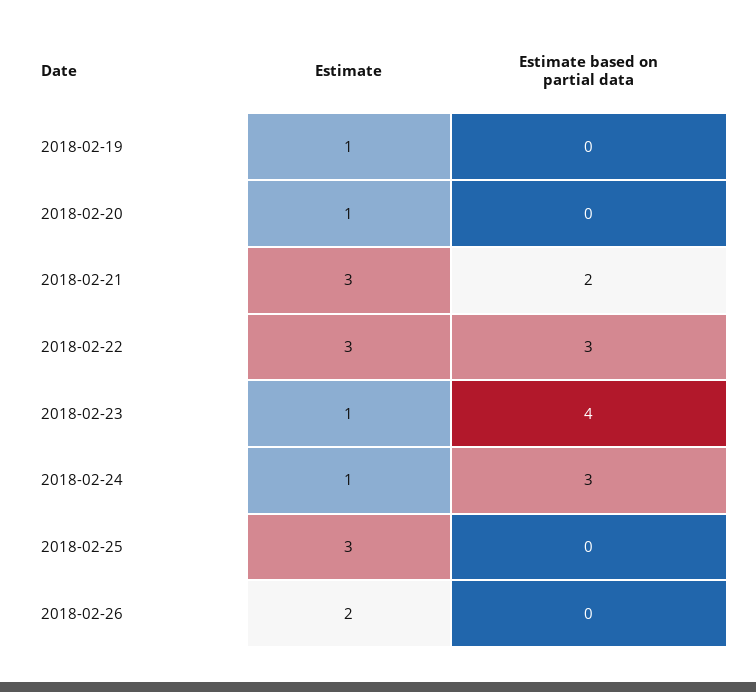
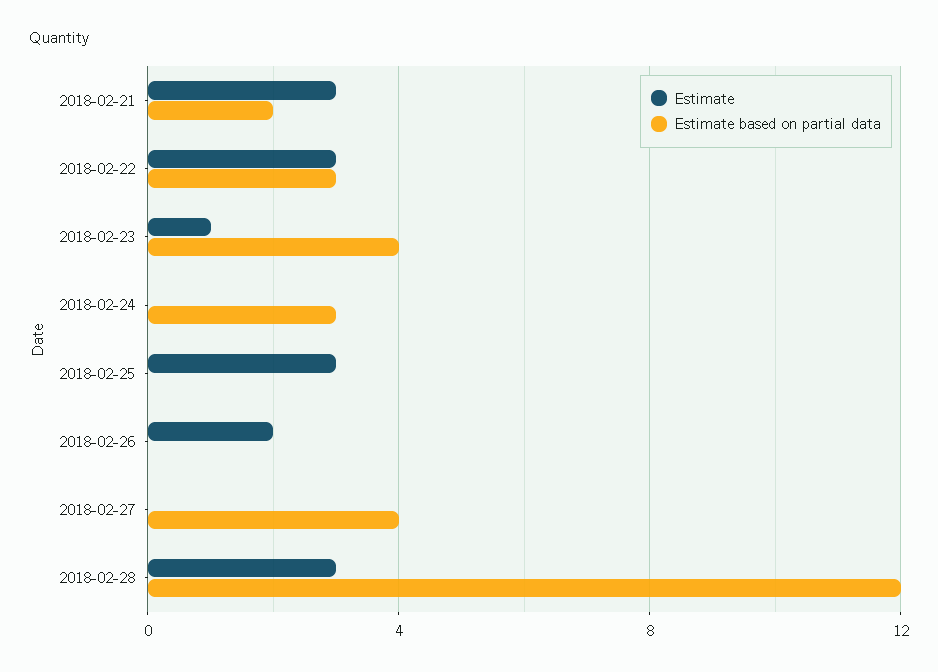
Estimate, 2018-02-19: 1 -> none
Estimate based on partial data, 2018-02-19: 0 -> none
Estimate, 2018-02-20: 1 -> none
Estimate based on partial data, 2018-02-20: 0 -> none
Estimate, 2018-02-24: 1 -> 0
Estimate, 2018-02-27: none -> 0
Estimate based on partial data, 2018-02-27: none -> 4
Estimate, 2018-02-28: none -> 3
Estimate based on partial data, 2018-02-28: none -> 12

